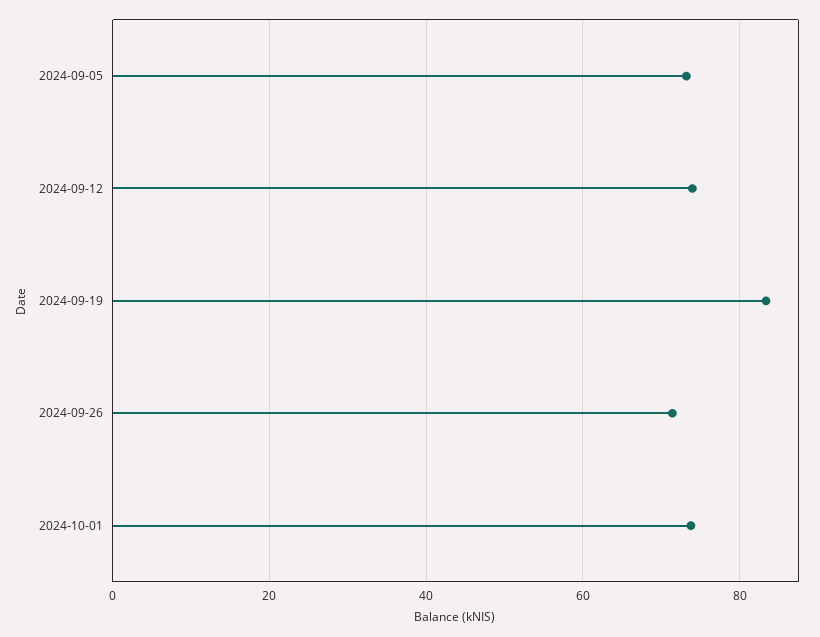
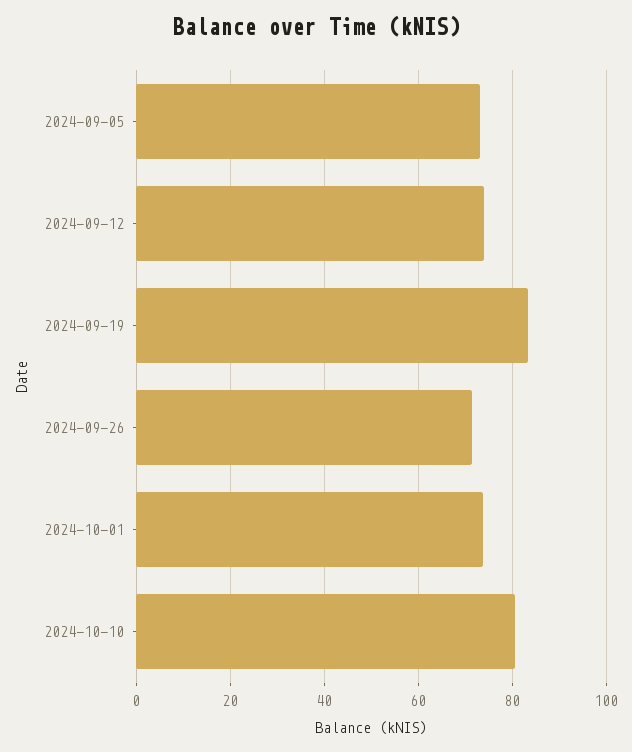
2024-10-10: none -> 80

